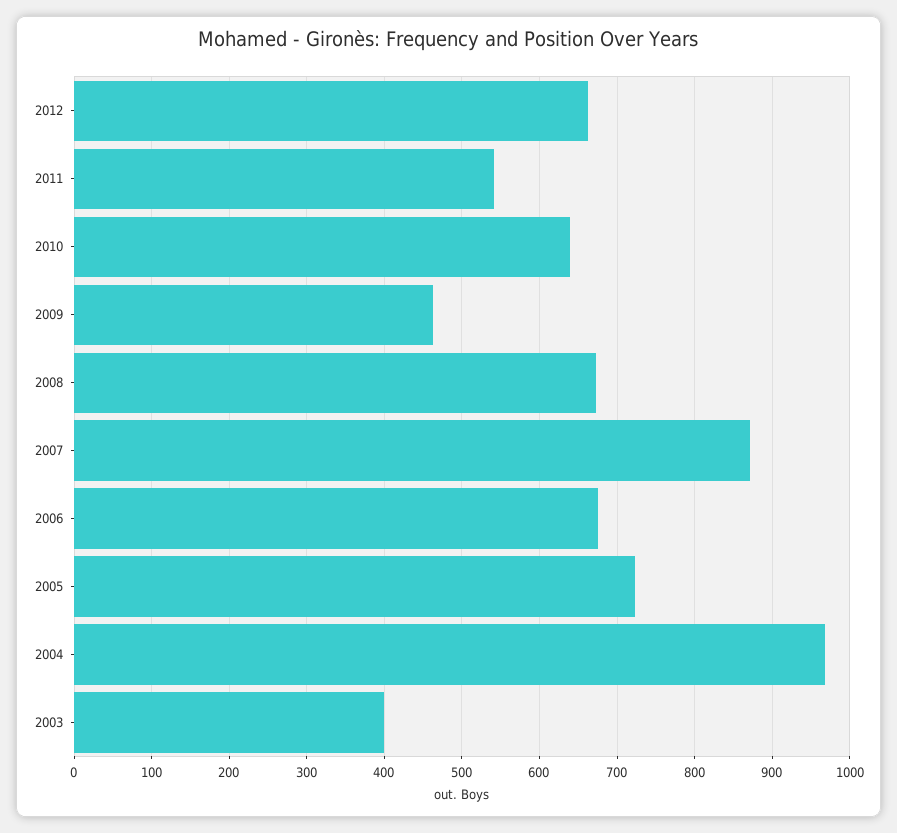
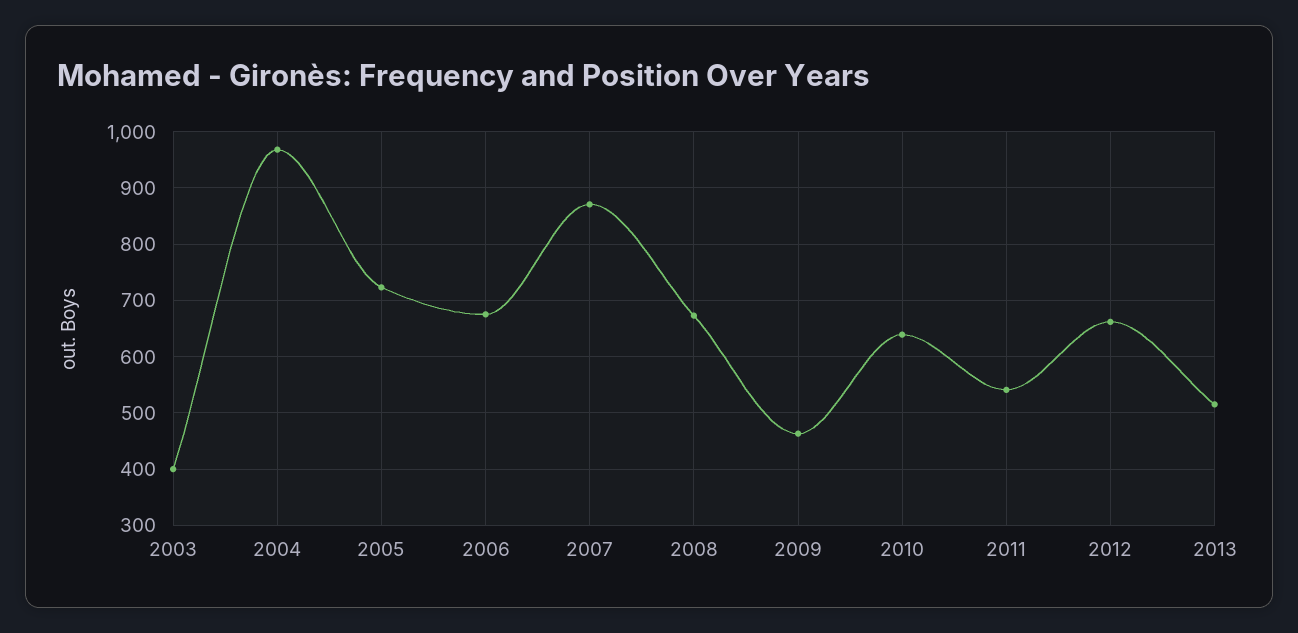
2013: none -> 520

